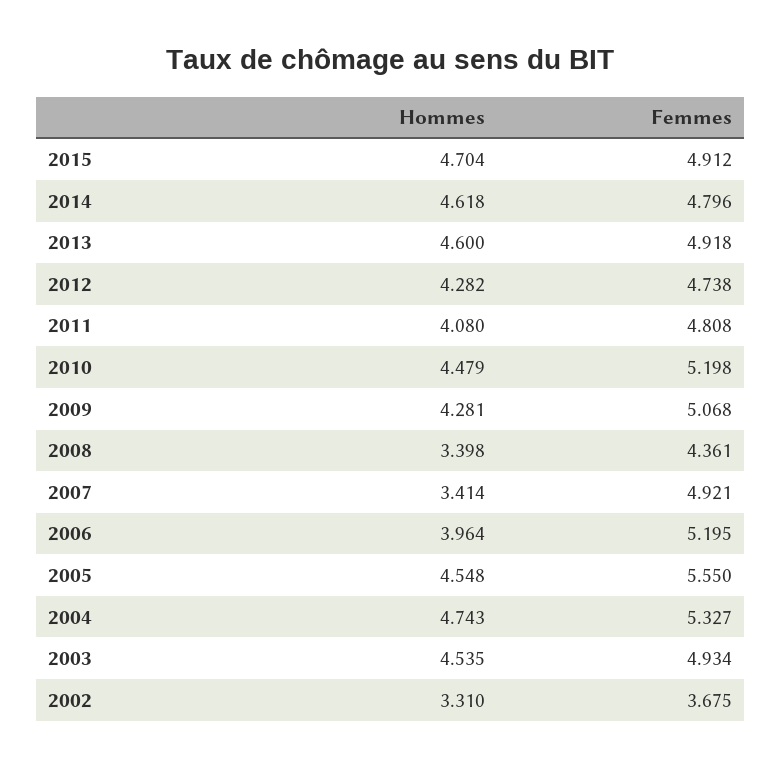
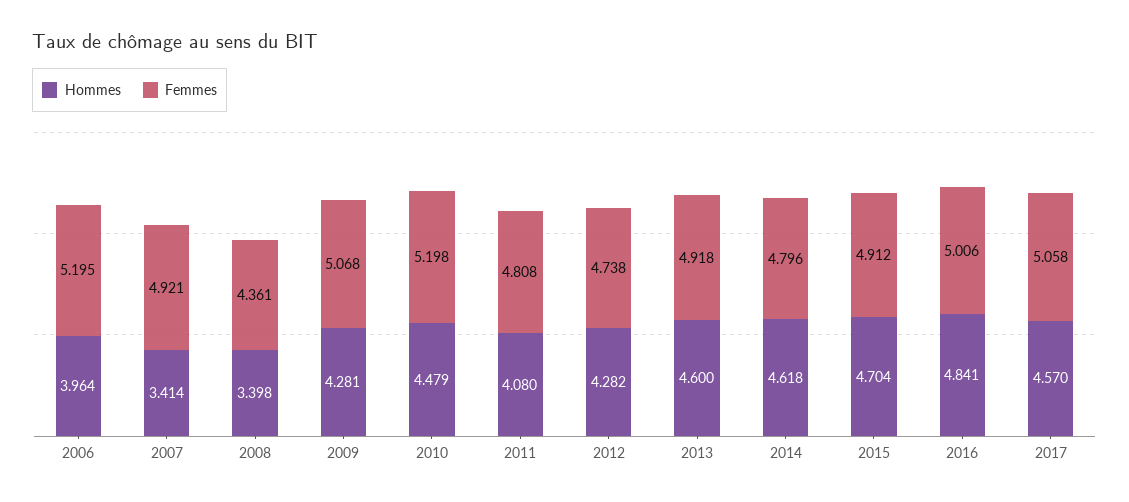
Hommes, 2005: 4.548 -> none
Femmes, 2005: 5.55 -> none
Hommes, 2004: 4.743 -> none
Femmes, 2004: 5.327 -> none
Hommes, 2003: 4.535 -> none
Femmes, 2003: 4.934 -> none
Hommes, 2002: 3.31 -> none
Femmes, 2002: 3.675 -> none
Hommes, 2016: none -> 4.841
Femmes, 2016: none -> 5.006
Hommes, 2017: none -> 4.57
Femmes, 2017: none -> 5.058

